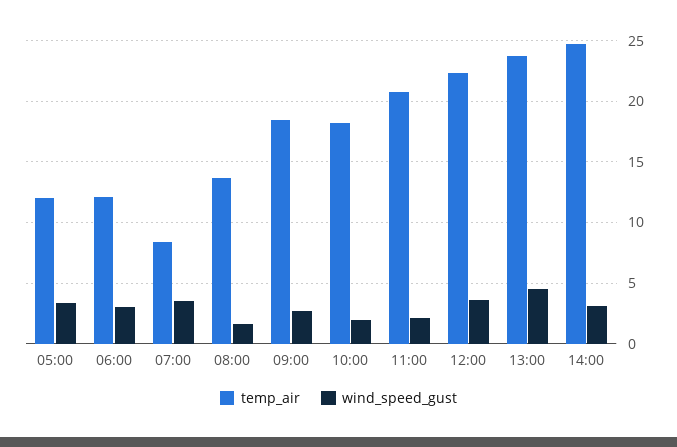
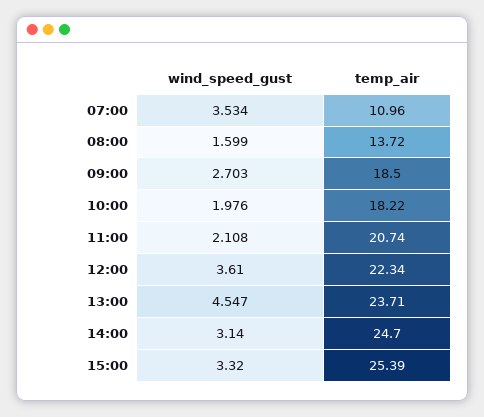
temp_air, 05:00: 12 -> none
wind_speed_gust, 05:00: 3.5 -> none
temp_air, 06:00: 12 -> none
wind_speed_gust, 06:00: 3 -> none
temp_air, 07:00: 8.5 -> 10.96
wind_speed_gust, 15:00: none -> 3.32
temp_air, 15:00: none -> 25.39

